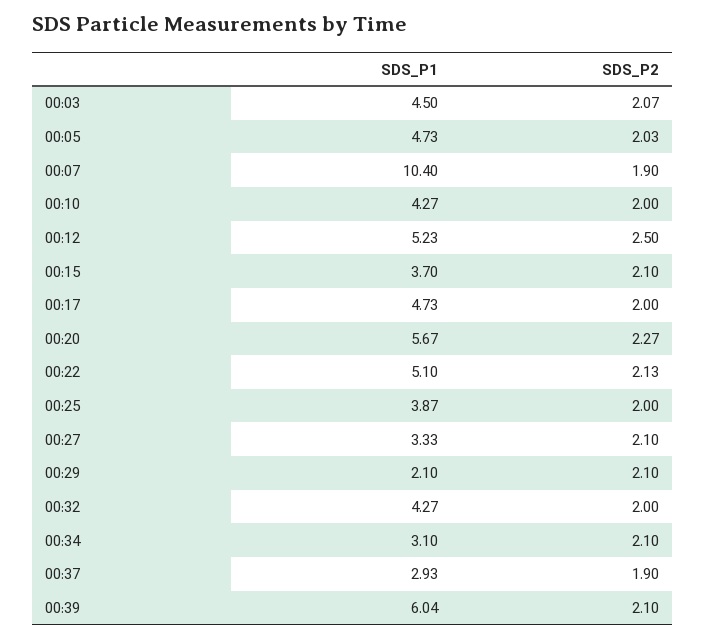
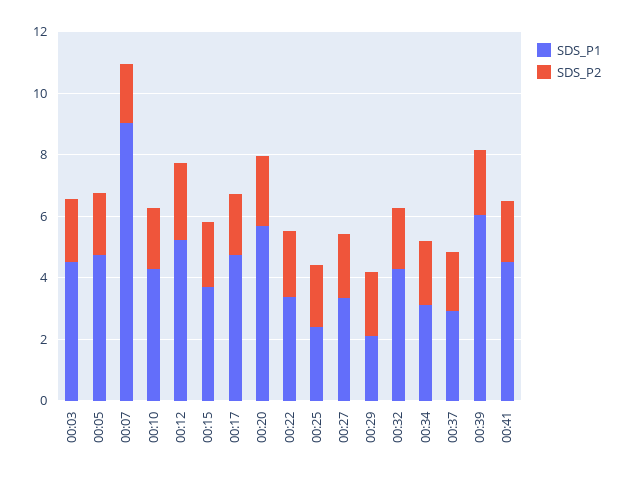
SDS_P1, 00:07: 10.4 -> 9
SDS_P1, 00:22: 5.1 -> 3.5
SDS_P1, 00:25: 3.87 -> 2.5
SDS_P1, 00:41: none -> 4.5
SDS_P2, 00:41: none -> 2

